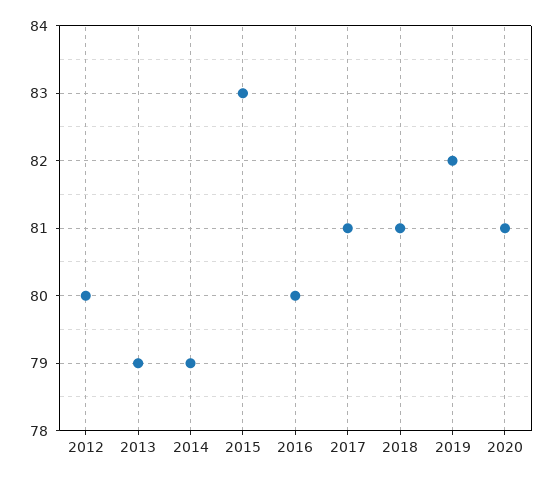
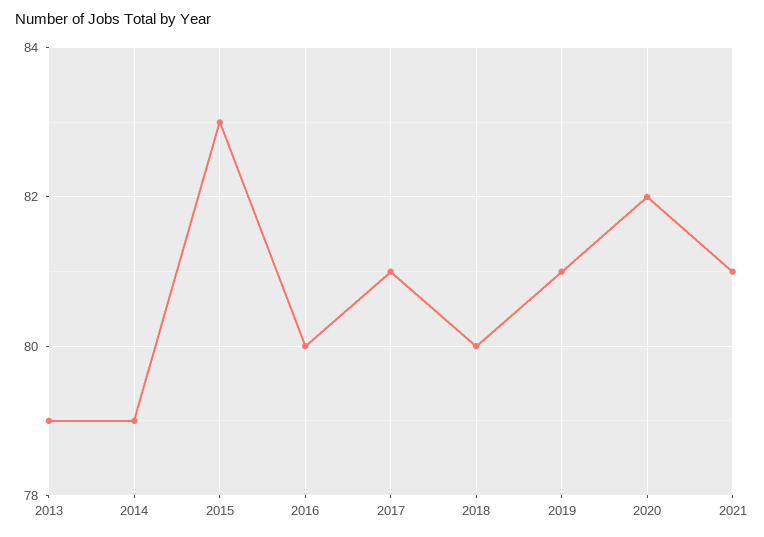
2012: 80 -> none
2018: 81 -> 80
2019: 82 -> 81
2020: 81 -> 82
2021: none -> 81

